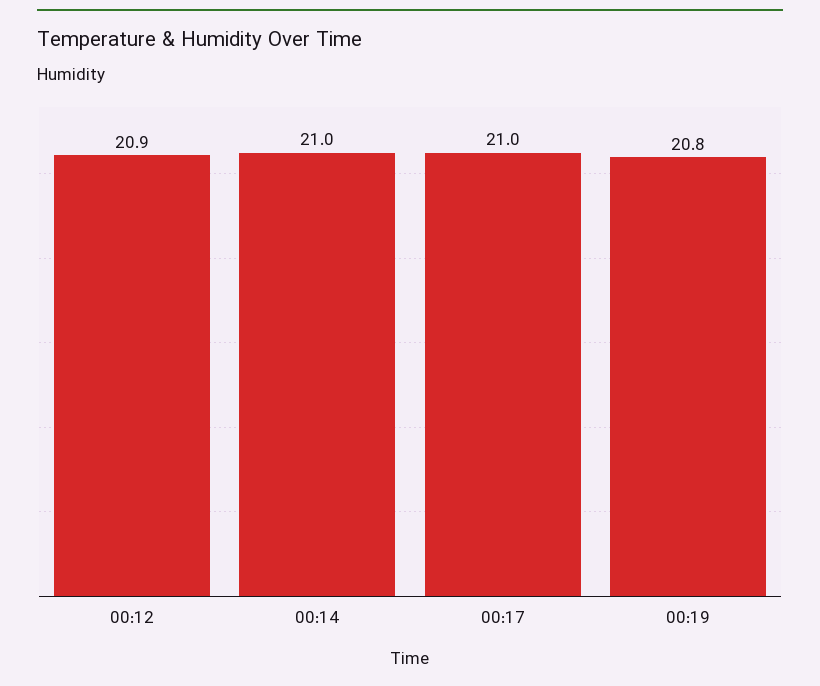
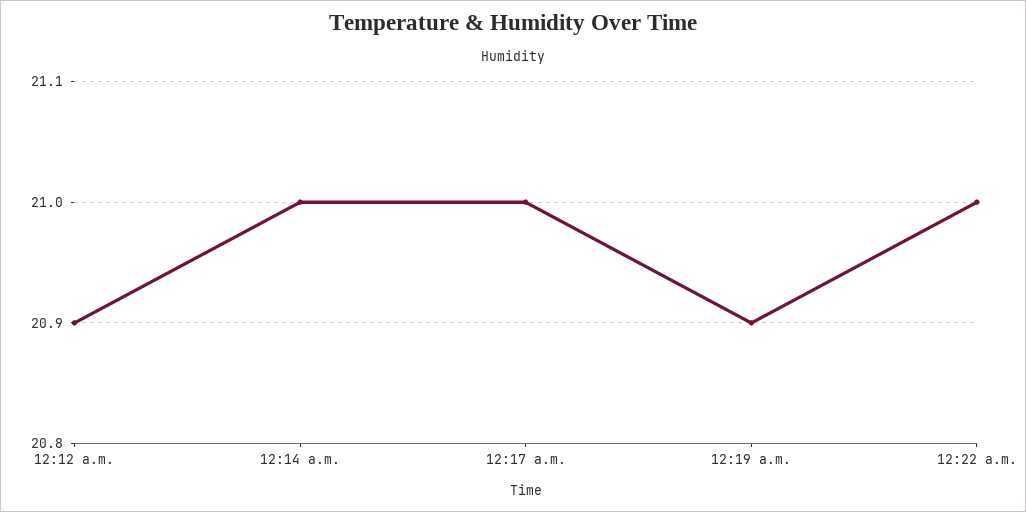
00:19: 20.8 -> 20.9
12:22 a.m.: none -> 21

